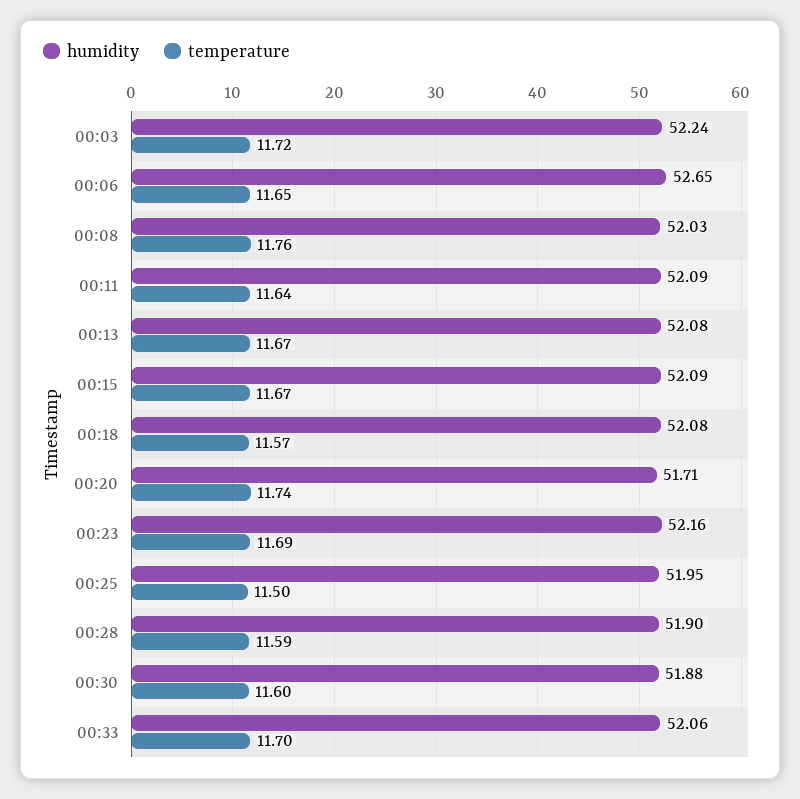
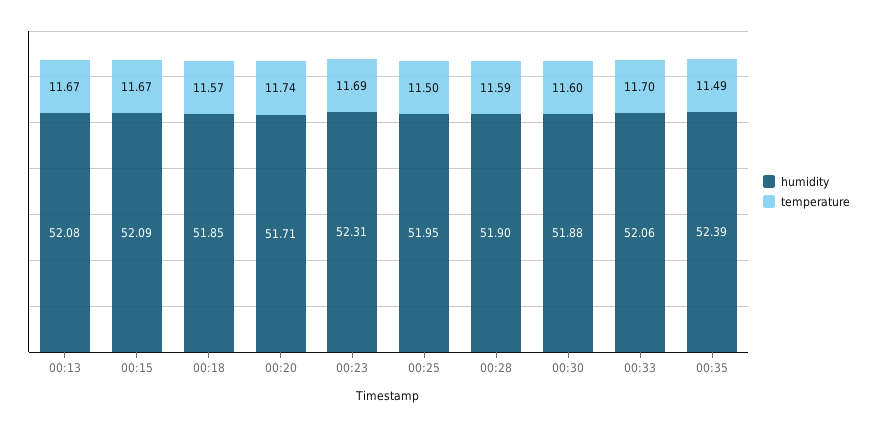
humidity, 00:03: 52.24 -> none
temperature, 00:03: 11.72 -> none
humidity, 00:06: 52.65 -> none
temperature, 00:06: 11.65 -> none
humidity, 00:08: 52.03 -> none
temperature, 00:08: 11.76 -> none
humidity, 00:11: 52.09 -> none
temperature, 00:11: 11.64 -> none
humidity, 00:18: 52.08 -> 51.85
humidity, 00:23: 52.16 -> 52.31
humidity, 00:35: none -> 52.39
temperature, 00:35: none -> 11.49

